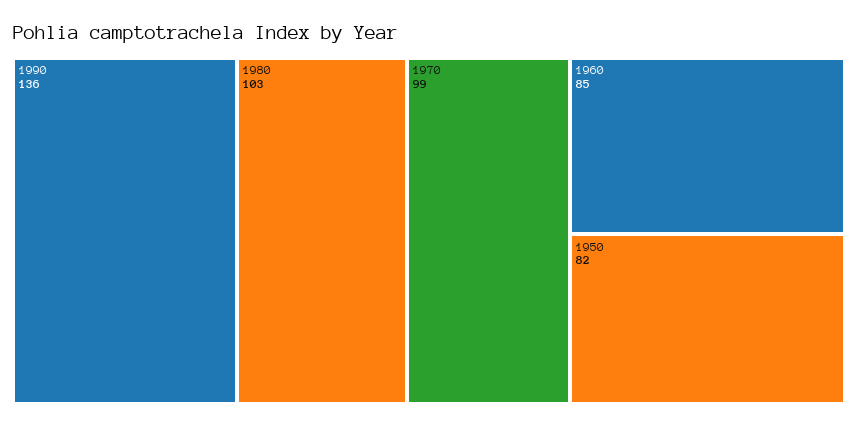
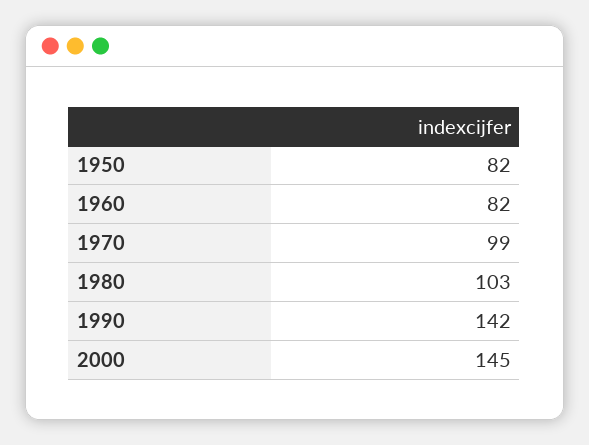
1990: 136 -> 142
1960: 85 -> 82
2000: none -> 145

